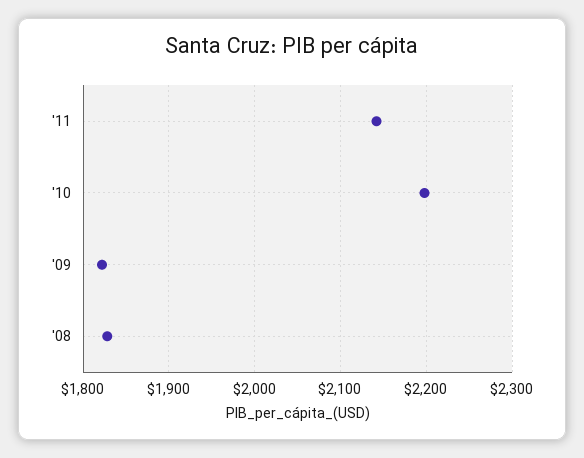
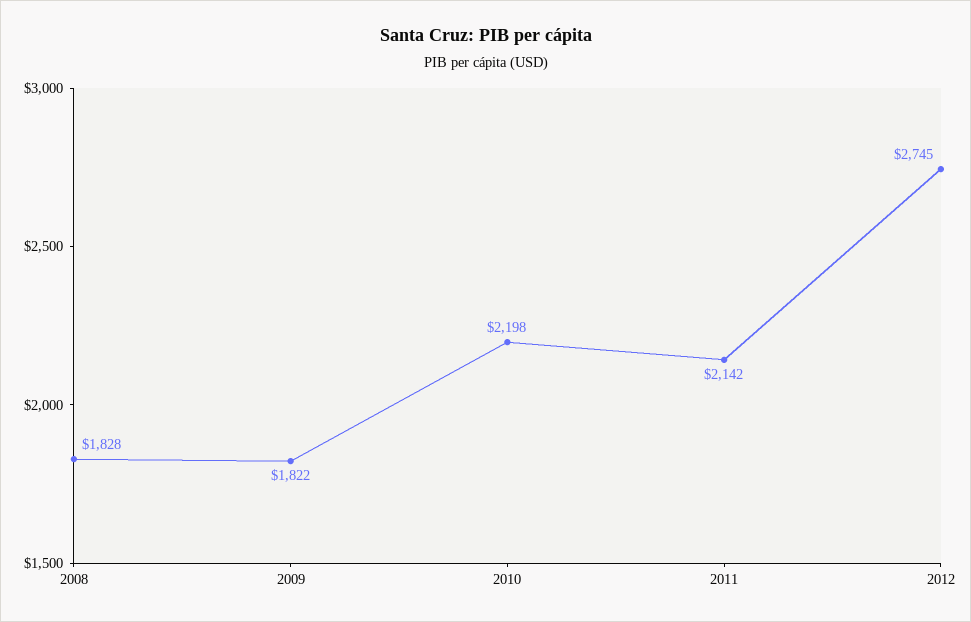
2012: none -> 2745

